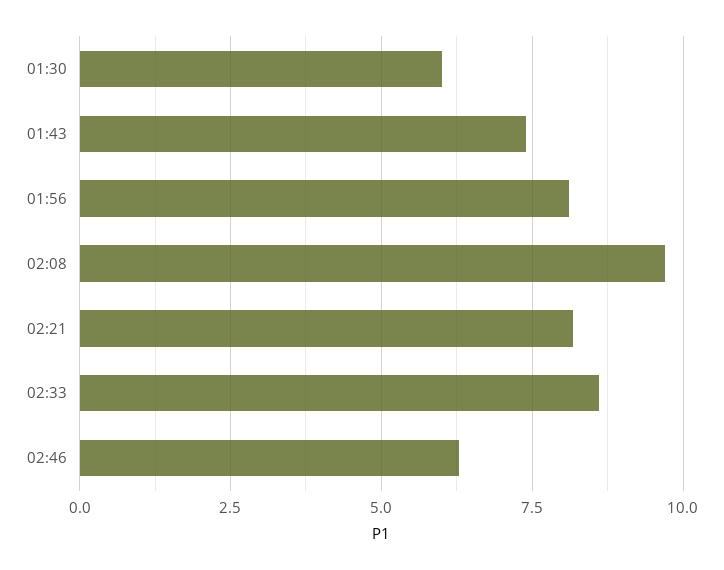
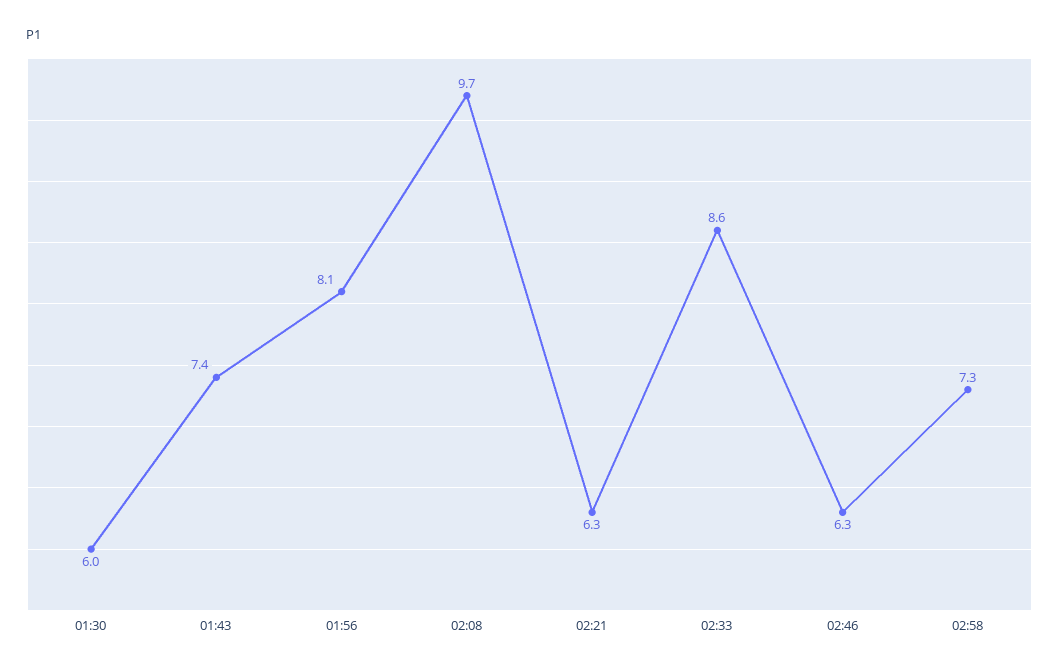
02:21: 8.25 -> 6.3
02:58: none -> 7.3

